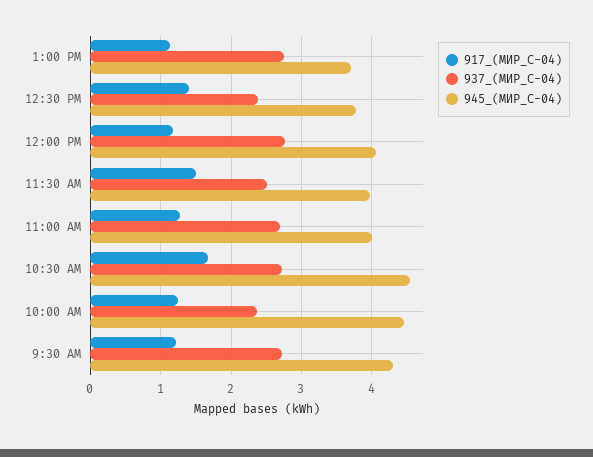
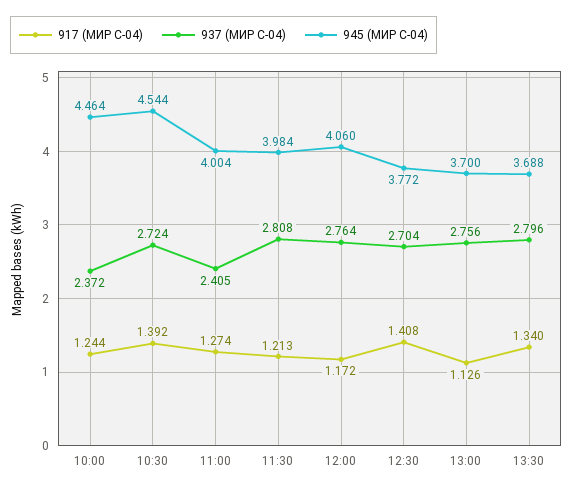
937_(МИР_С-04), 12:30 PM: 2.4 -> 2.704
917_(МИР_С-04), 11:30 AM: 1.5 -> 1.213
937_(МИР_С-04), 11:30 AM: 2.5 -> 2.808
937_(МИР_С-04), 11:00 AM: 2.7 -> 2.405
917_(МИР_С-04), 10:30 AM: 1.7 -> 1.392
917_(МИР_С-04), 9:30 AM: 1.2 -> none
937_(МИР_С-04), 9:30 AM: 2.7 -> none
945_(МИР_С-04), 9:30 AM: 4.3 -> none
917_(МИР_С-04), 13:30: none -> 1.34
937_(МИР_С-04), 13:30: none -> 2.796
945_(МИР_С-04), 13:30: none -> 3.688

